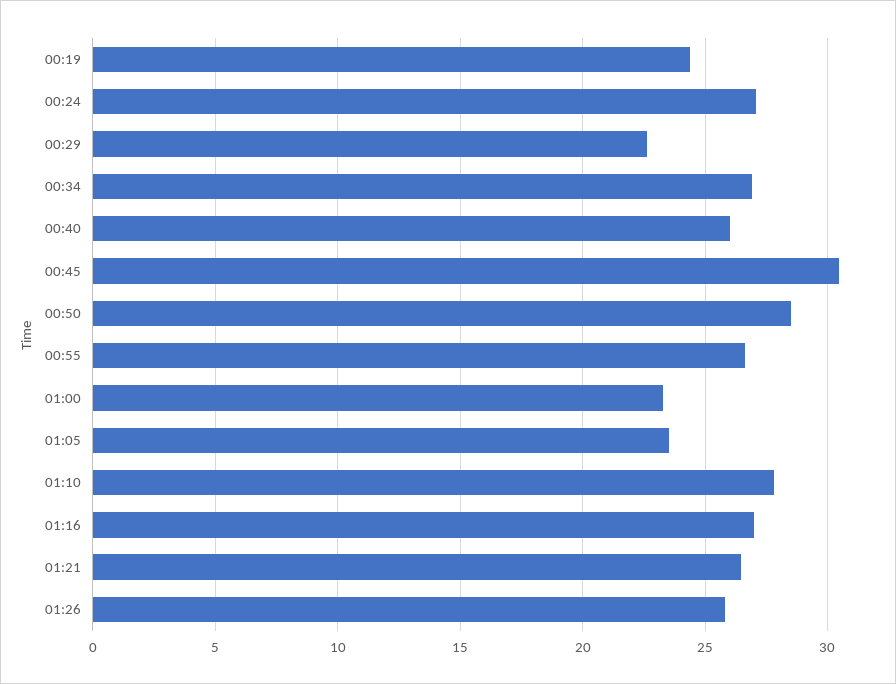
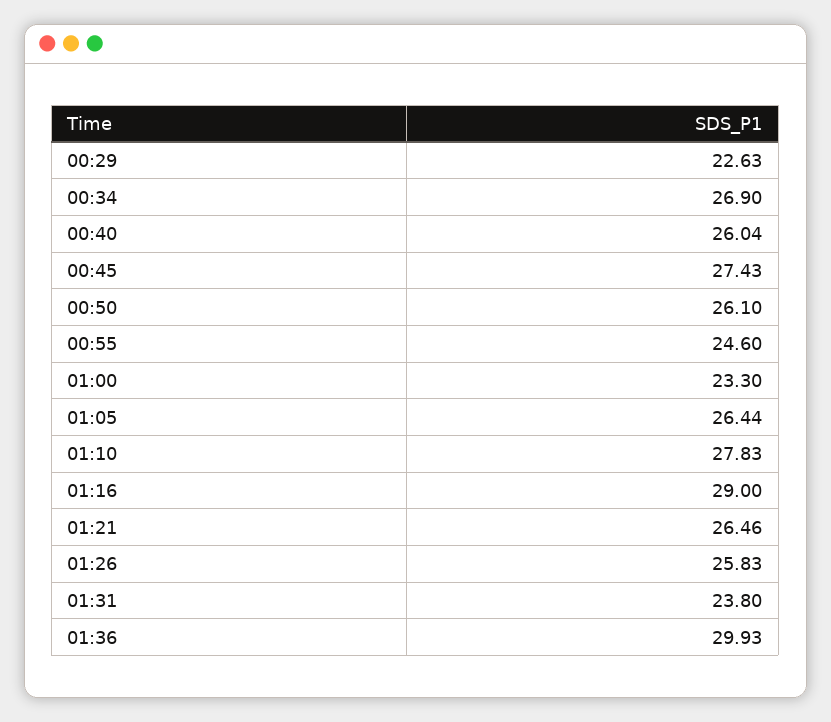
00:19: 24.5 -> none
00:24: 27 -> none
00:45: 30.5 -> 27.43
00:50: 28.5 -> 26.1
00:55: 26.5 -> 24.6
01:05: 23.5 -> 26.44
01:16: 27 -> 29
01:31: none -> 23.8
01:36: none -> 29.93

